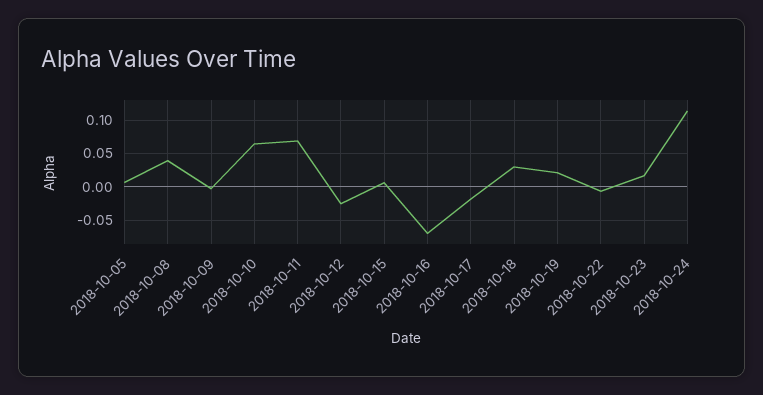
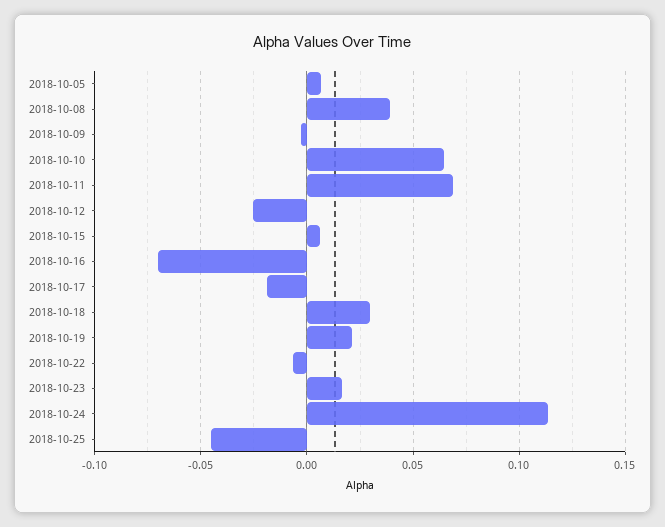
2018-10-25: none -> -0.045

